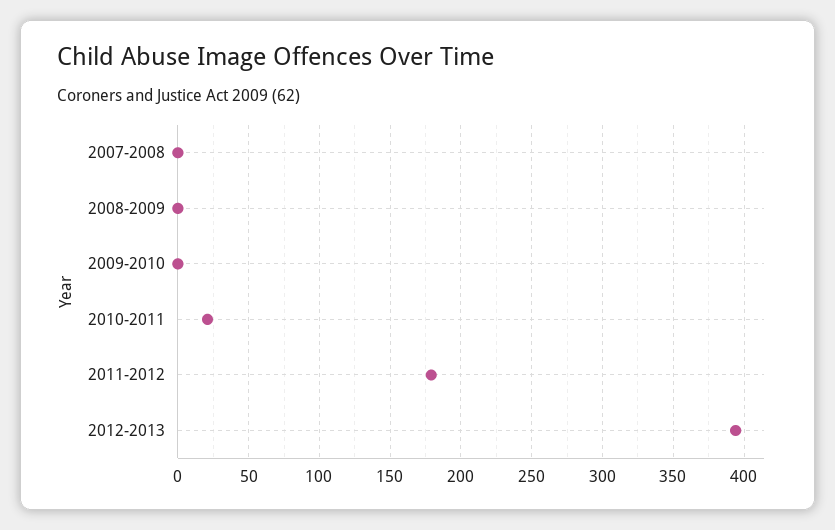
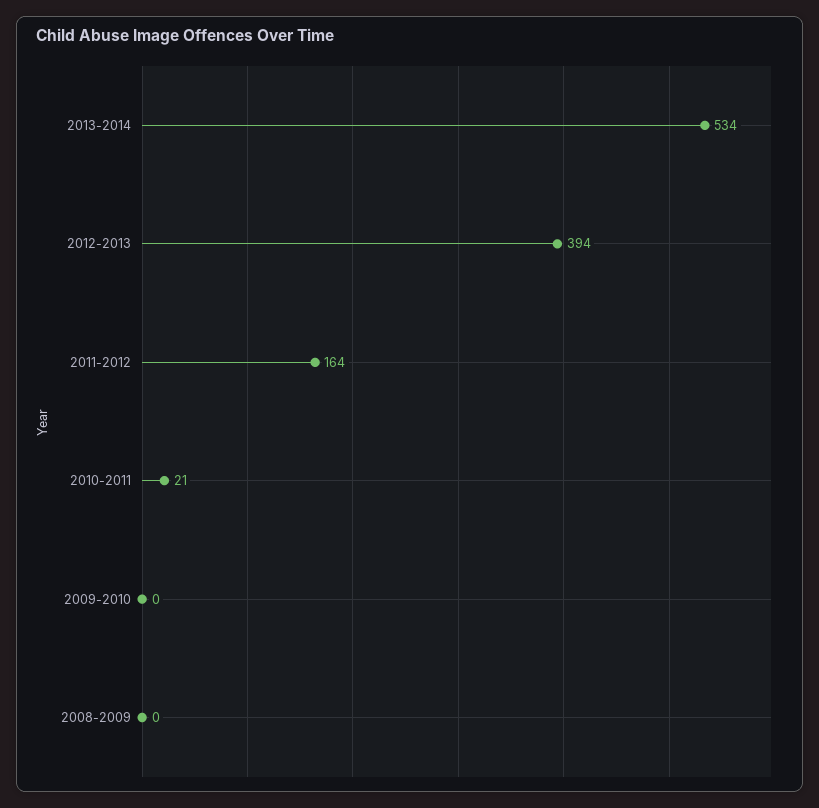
2007-2008: 0 -> none
2011-2012: 180 -> 164
2013-2014: none -> 534

